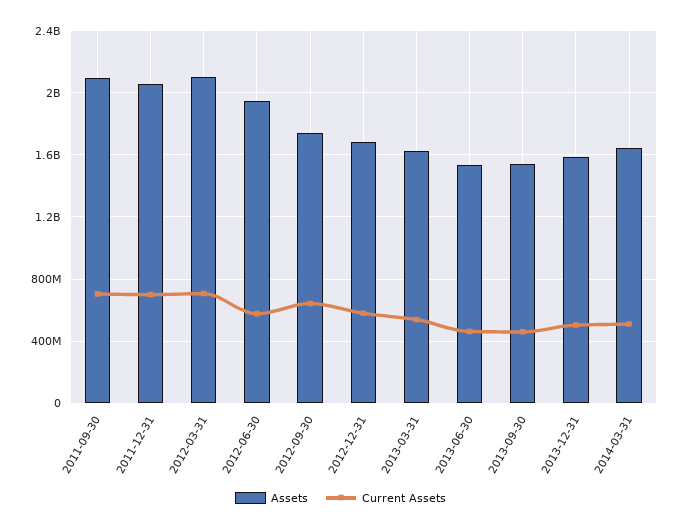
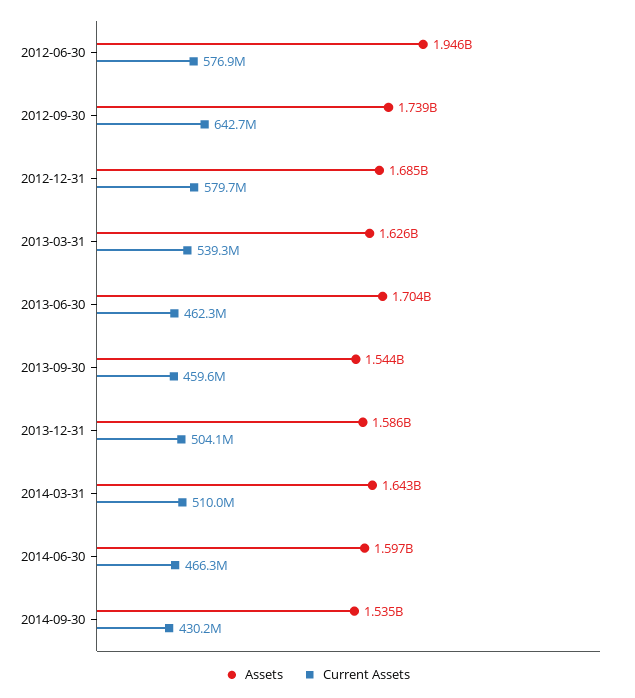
Assets, 2011-09-30: 2100000000 -> none
Current Assets, 2011-09-30: 700000000 -> none
Assets, 2011-12-31: 2050000000 -> none
Current Assets, 2011-12-31: 700000000 -> none
Assets, 2012-03-31: 2100000000 -> none
Current Assets, 2012-03-31: 700000000 -> none
Assets, 2013-06-30: 1550000000 -> 1704000000
Assets, 2014-06-30: none -> 1597000000
Current Assets, 2014-06-30: none -> 466300000
Assets, 2014-09-30: none -> 1535000000
Current Assets, 2014-09-30: none -> 430200000

